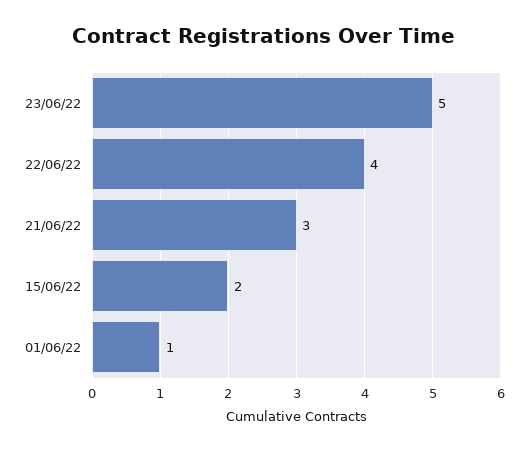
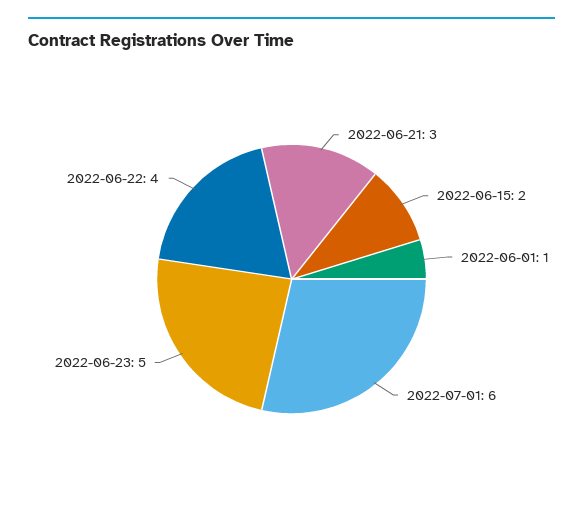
2022-07-01: none -> 6

